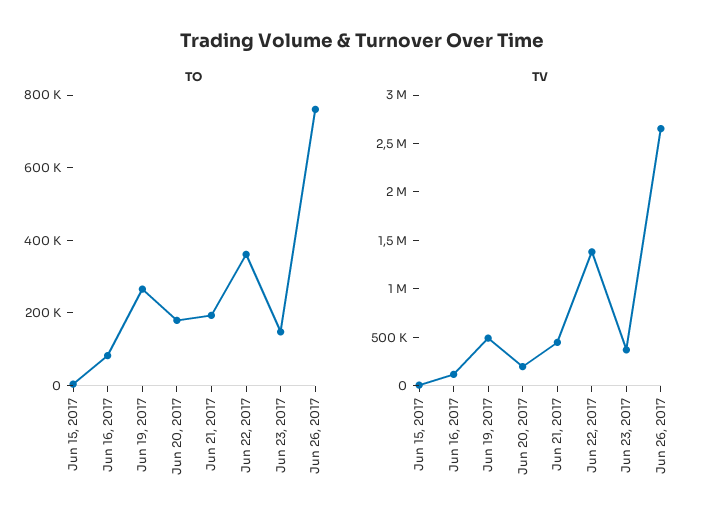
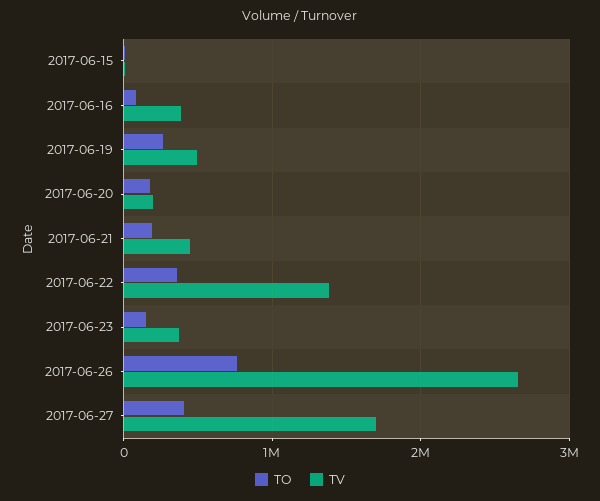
TV, Jun 16, 2017: 100000 -> 400000
TO, 2017-06-27: none -> 400000
TV, 2017-06-27: none -> 1700000

